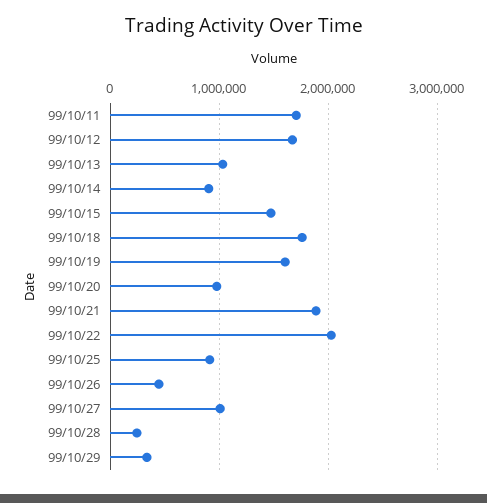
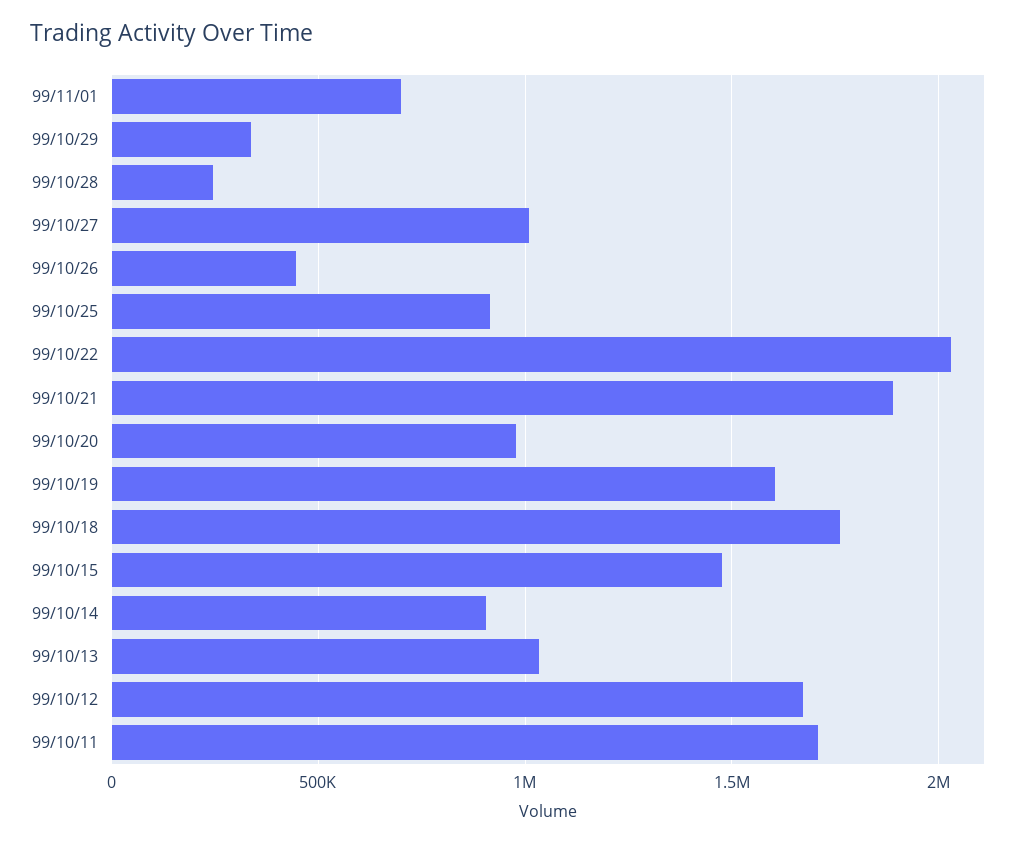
99/11/01: none -> 700000

